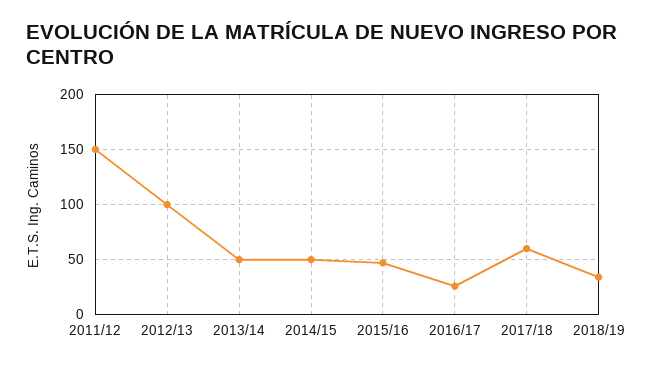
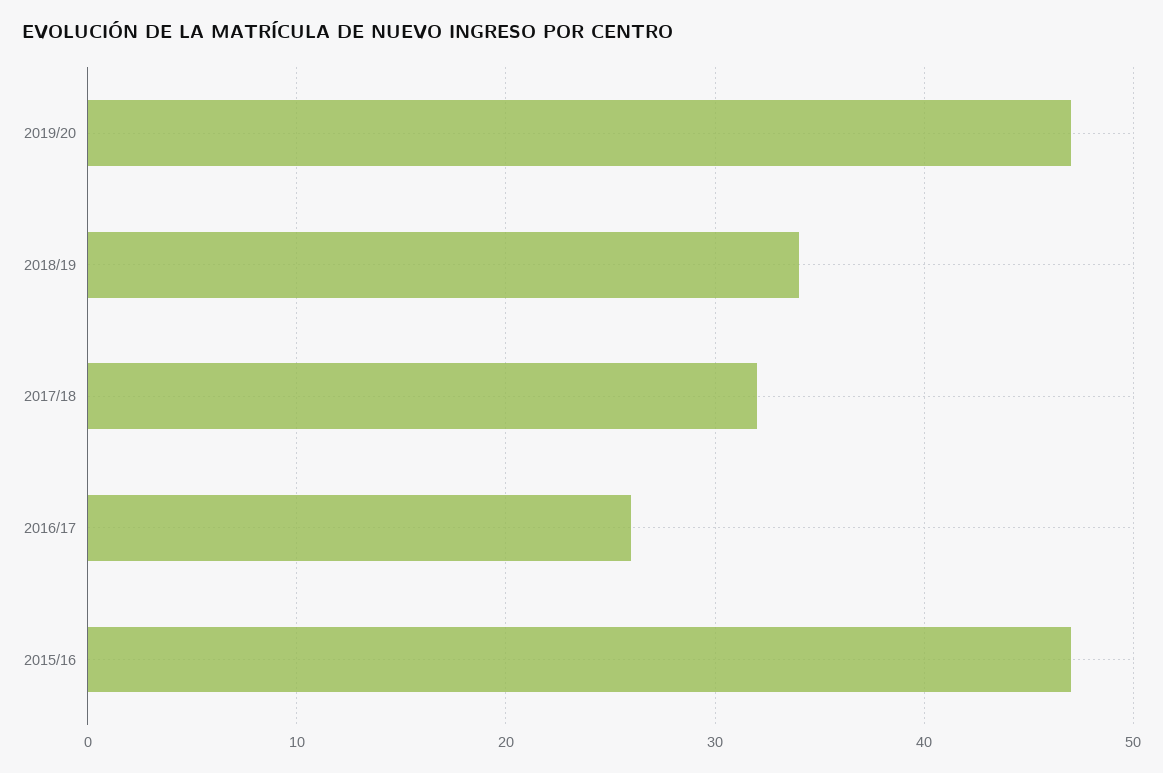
2011/12: 150 -> none
2012/13: 100 -> none
2013/14: 50 -> none
2014/15: 50 -> none
2017/18: 60 -> 32
2019/20: none -> 47

